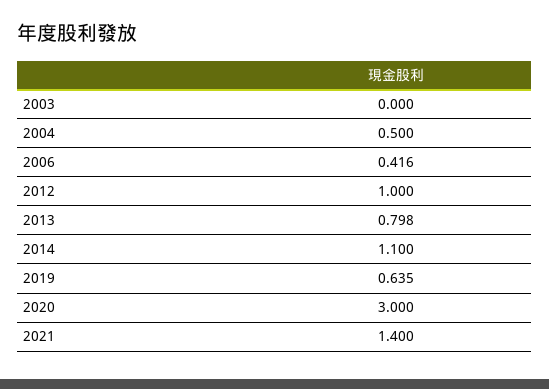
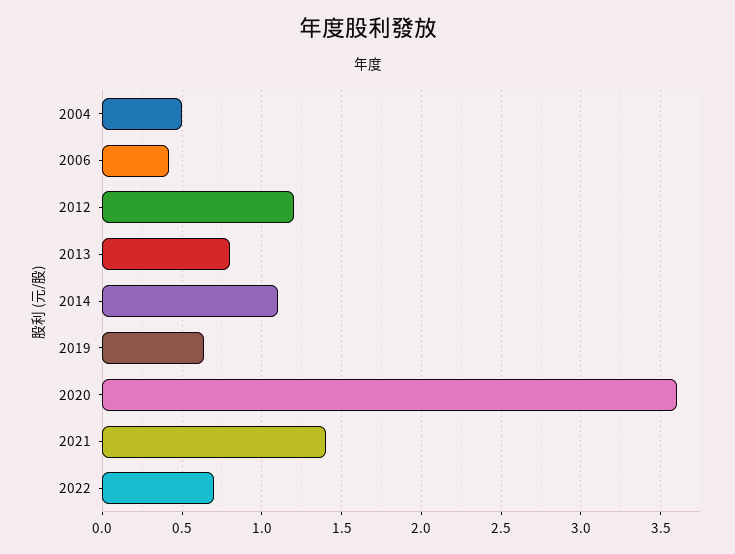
2003: 0 -> none
2012: 1 -> 1.2
2020: 3 -> 3.6
2022: none -> 0.7

